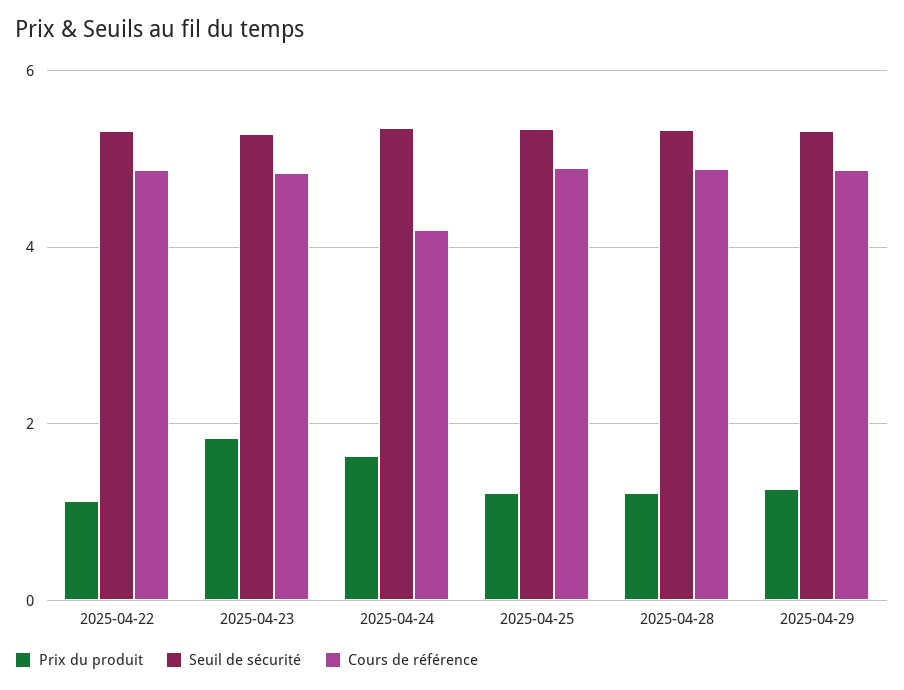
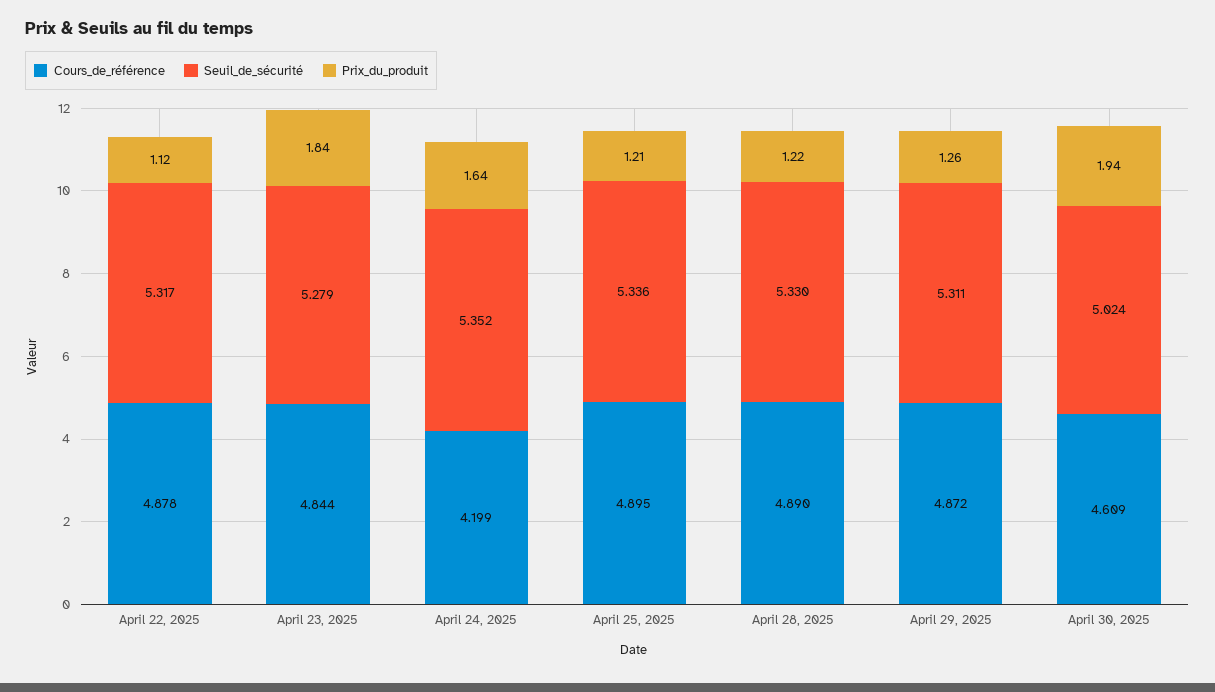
Cours de référence, April 30, 2025: none -> 4.609
Seuil de sécurité, April 30, 2025: none -> 5.024
Prix du produit, April 30, 2025: none -> 1.94

